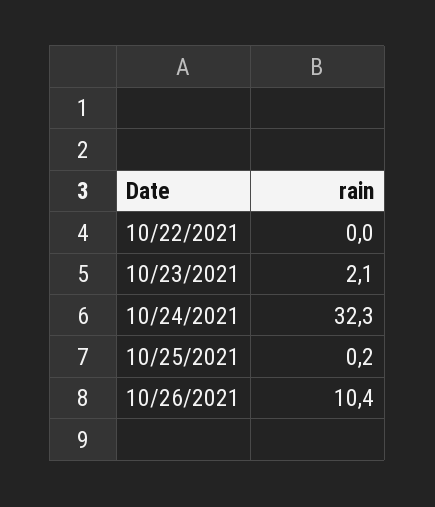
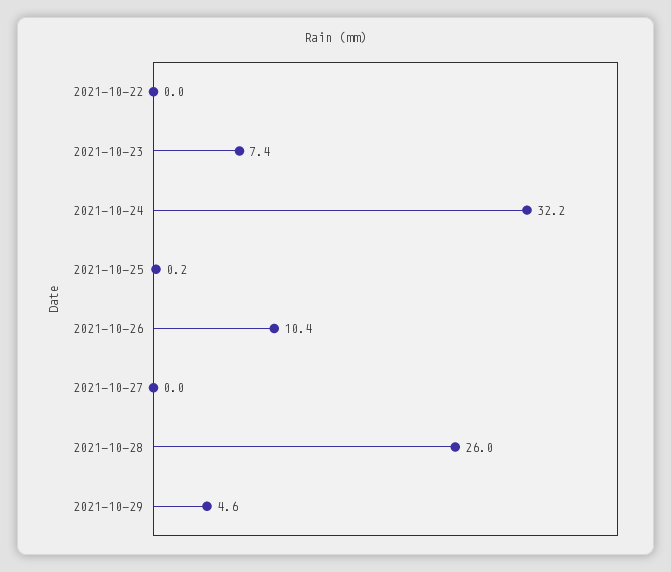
10/23/2021: 2.1 -> 7.4
10/24/2021: 32.3 -> 32.2
2021-10-27: none -> 0
2021-10-28: none -> 26
2021-10-29: none -> 4.6

